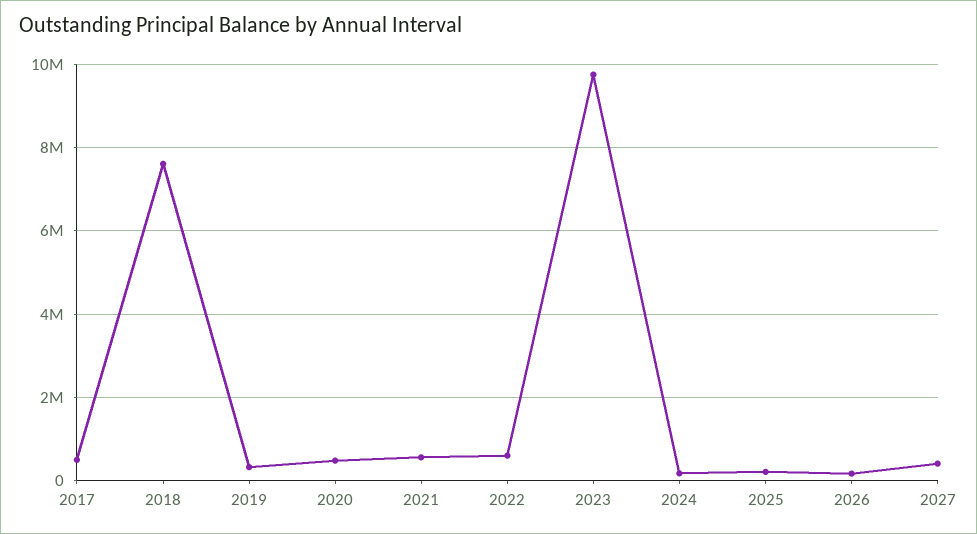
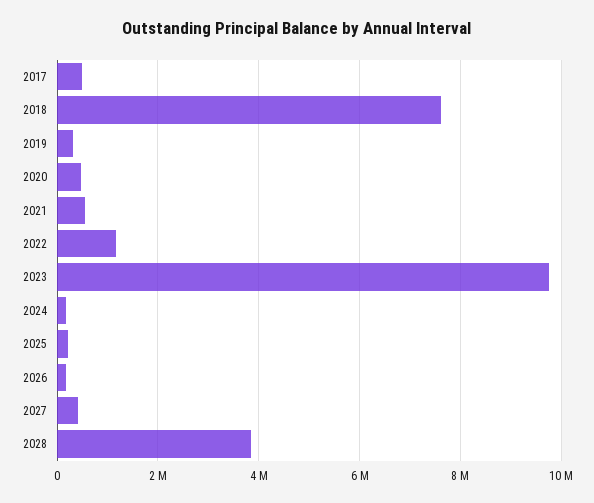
2022: 600000 -> 1200000
2028: none -> 3800000

